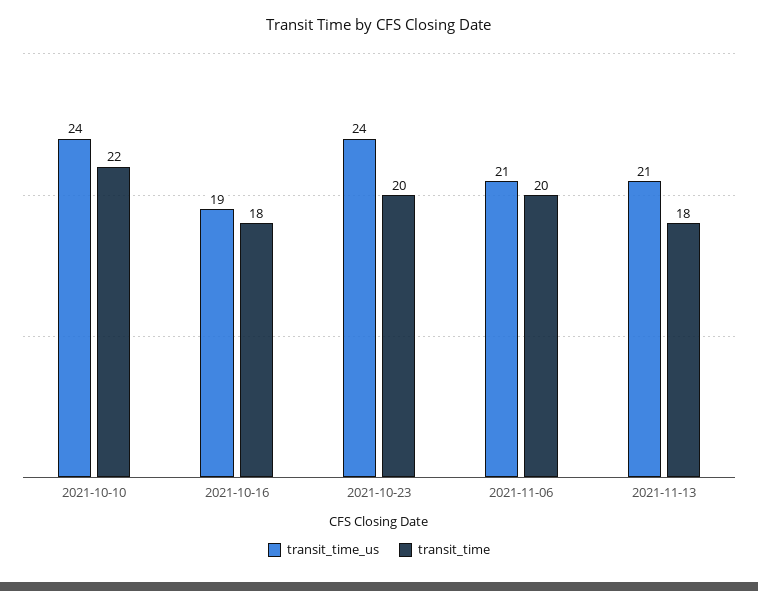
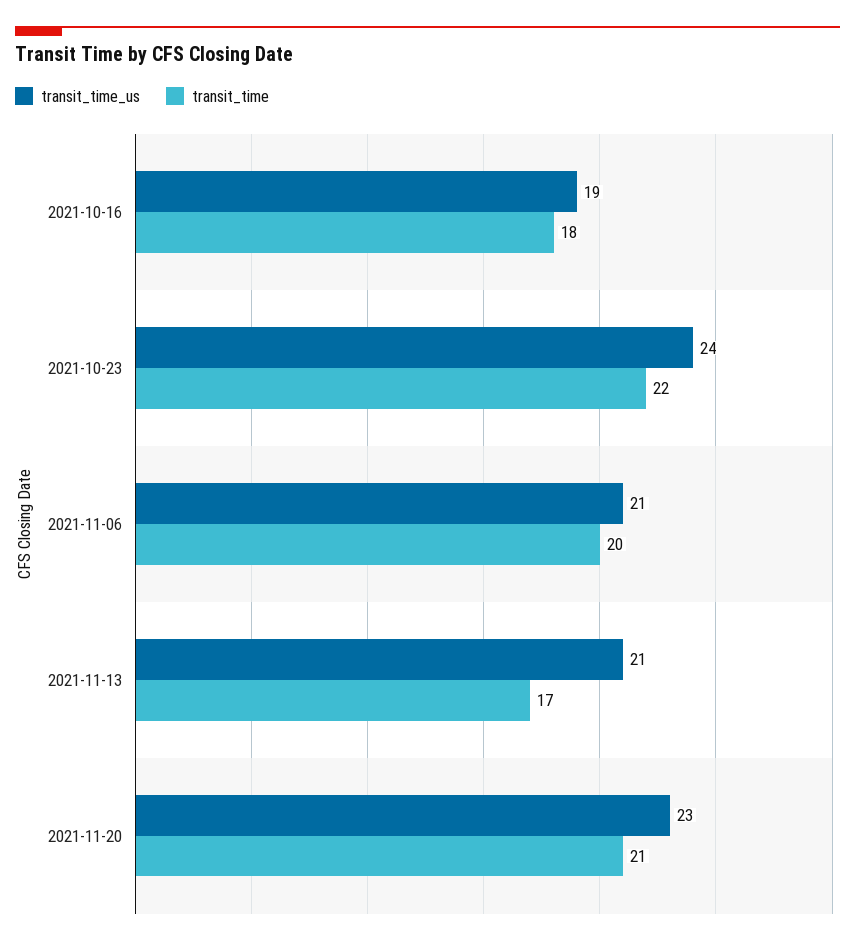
transit_time_us, 2021-10-10: 24 -> none
transit_time, 2021-10-10: 22 -> none
transit_time, 2021-10-23: 20 -> 22
transit_time, 2021-11-13: 18 -> 17
transit_time_us, 2021-11-20: none -> 23
transit_time, 2021-11-20: none -> 21

